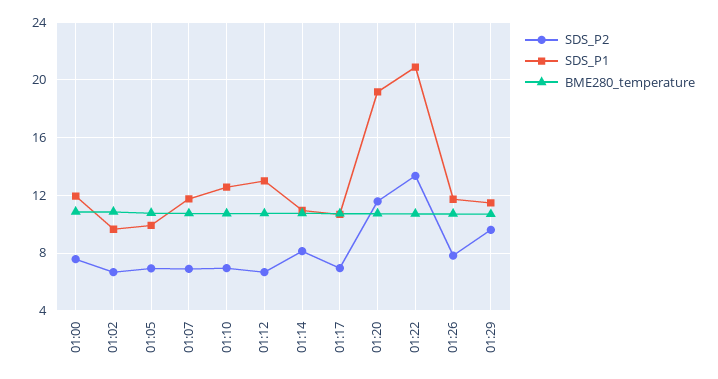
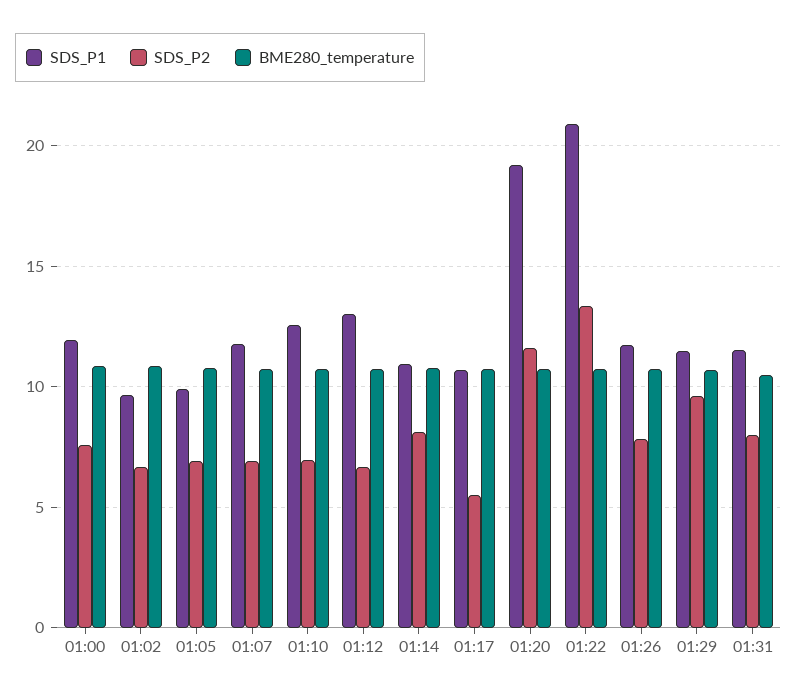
SDS_P2, 01:17: 7 -> 5.5
SDS_P1, 01:31: none -> 11.5
SDS_P2, 01:31: none -> 8
BME280_temperature, 01:31: none -> 10.5

